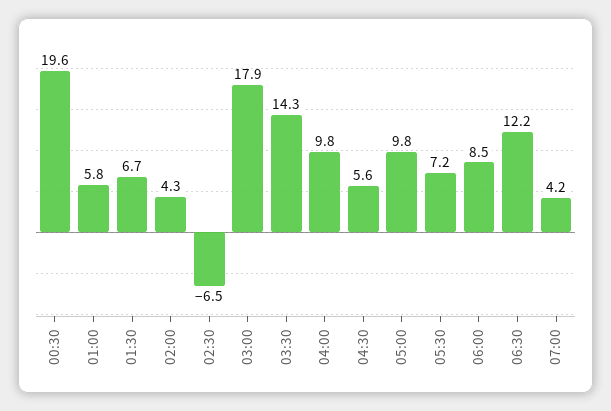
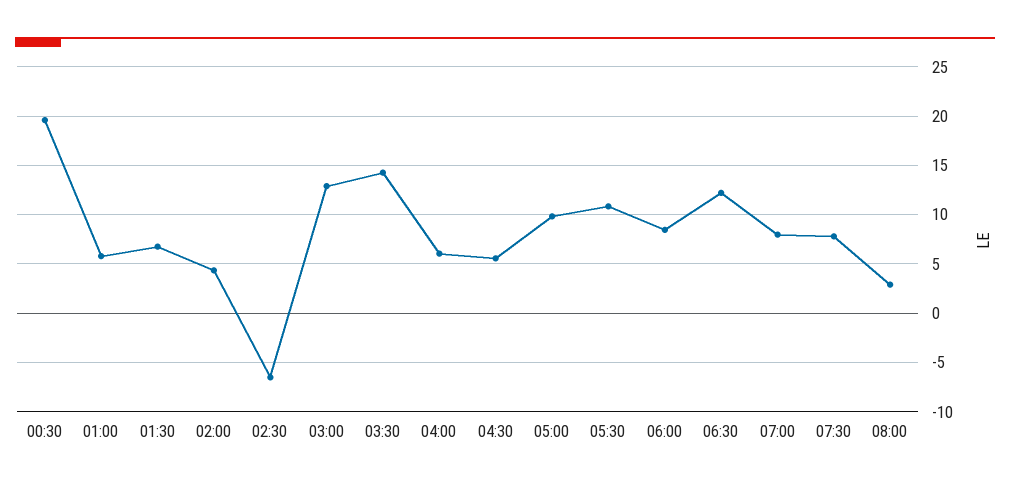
03:00: 17.9 -> 13
04:00: 9.8 -> 6
05:30: 7.2 -> 11
07:00: 4.2 -> 8
07:30: none -> 8
08:00: none -> 3

